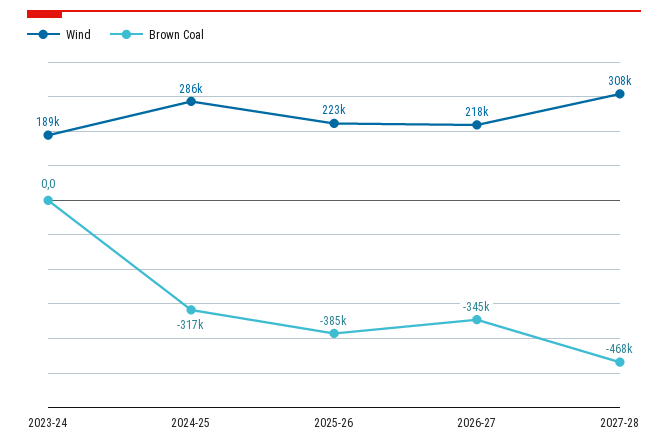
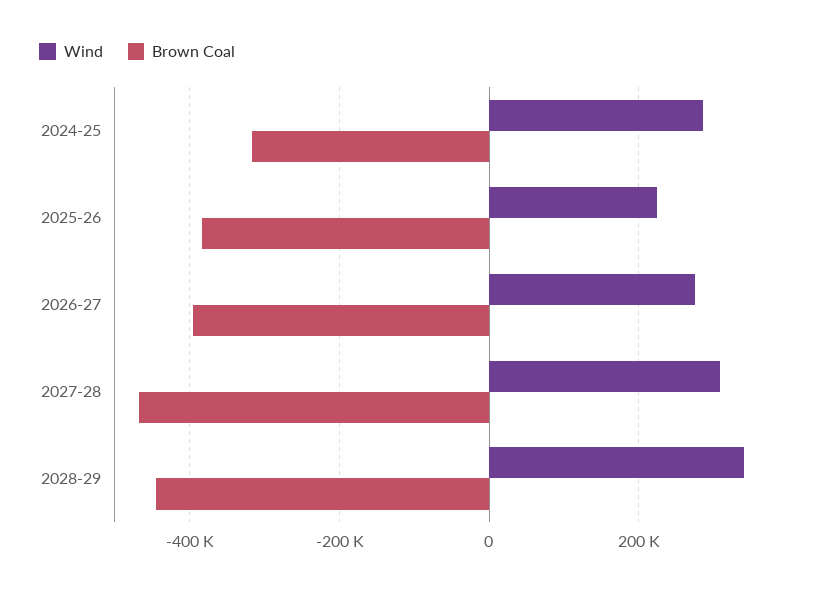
Wind, 2023-24: 189000 -> none
Brown Coal, 2023-24: 0 -> none
Wind, 2026-27: 218000 -> 280000
Brown Coal, 2026-27: -345000 -> -400000
Wind, 2028-29: none -> 340000
Brown Coal, 2028-29: none -> -440000

